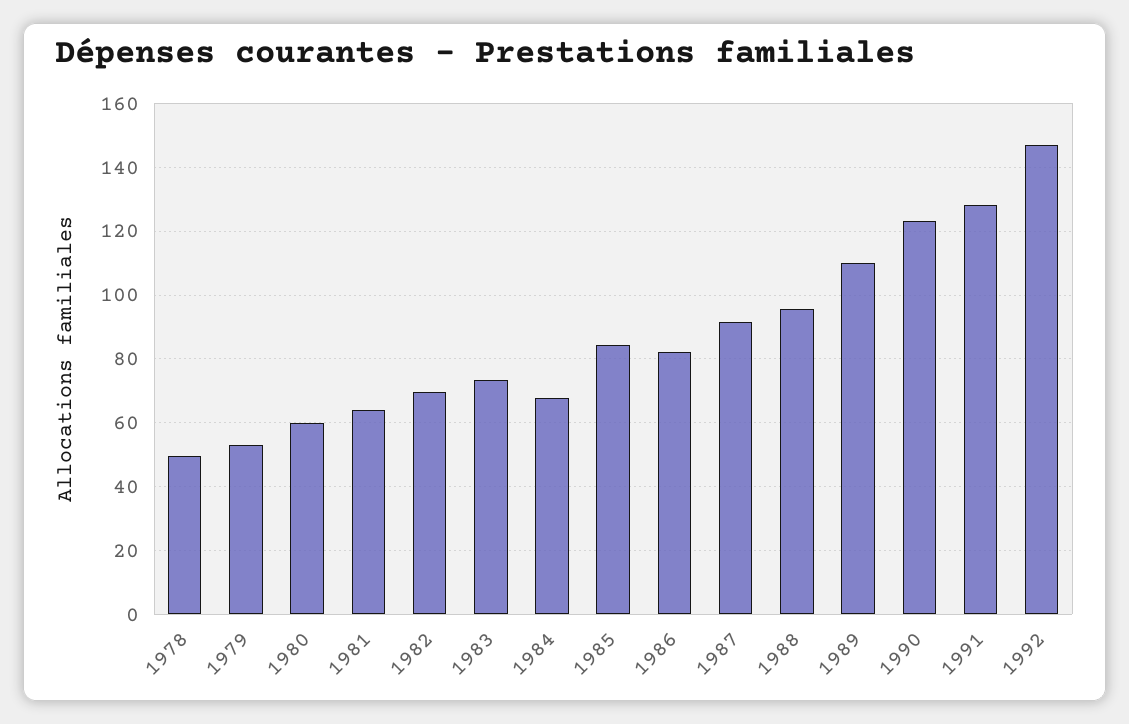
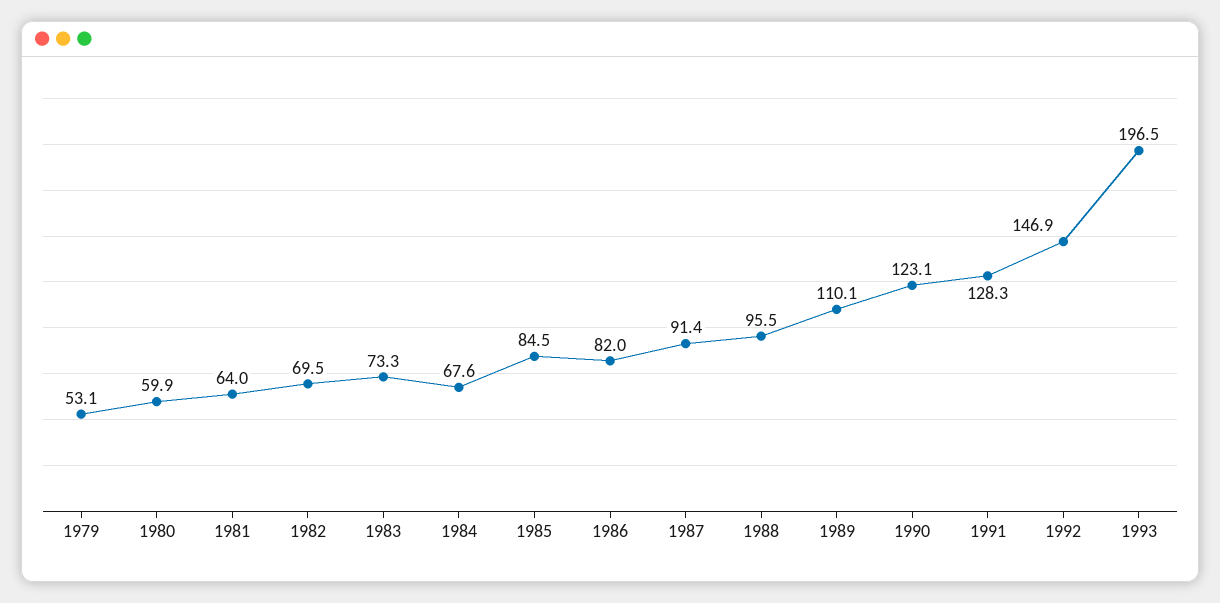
1978: 50 -> none
1993: none -> 196.5

